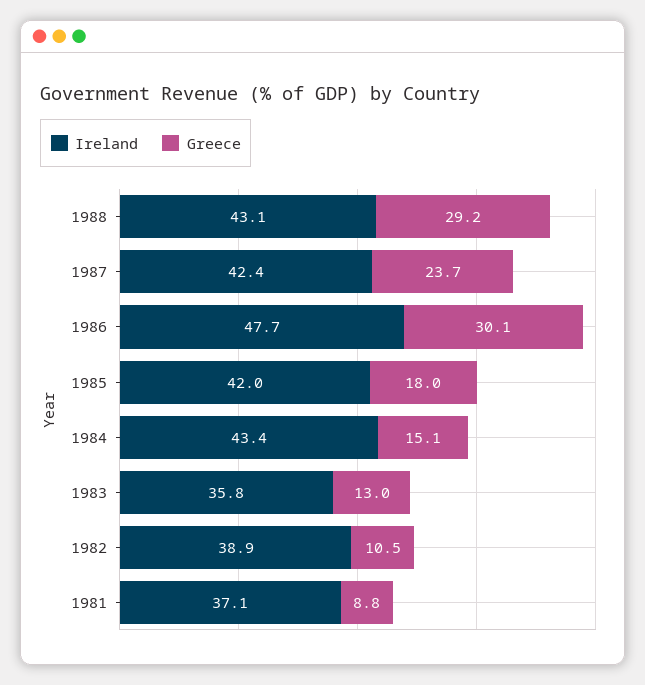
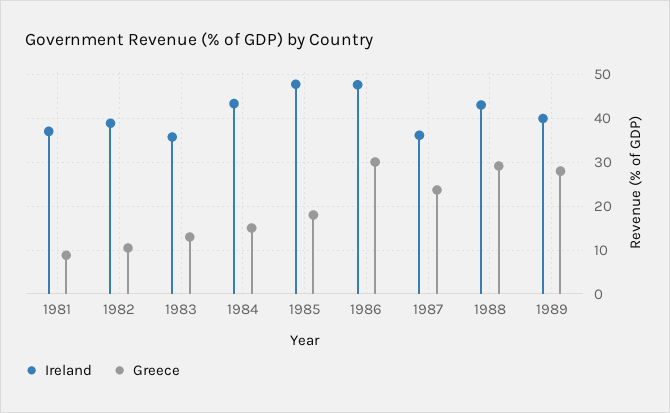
Ireland, 1987: 42.4 -> 36
Ireland, 1985: 42 -> 48
Ireland, 1989: none -> 40
Greece, 1989: none -> 28

